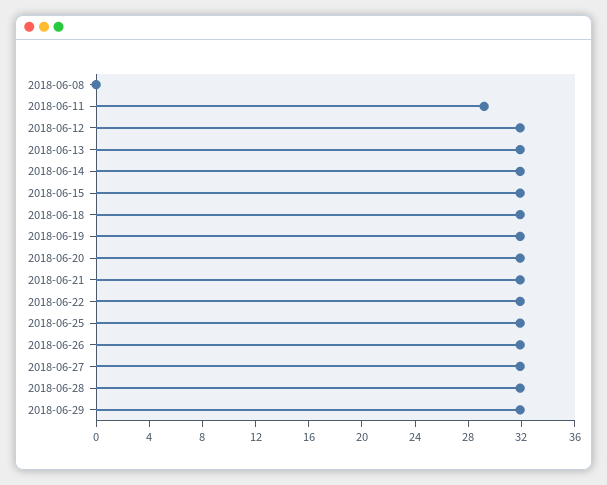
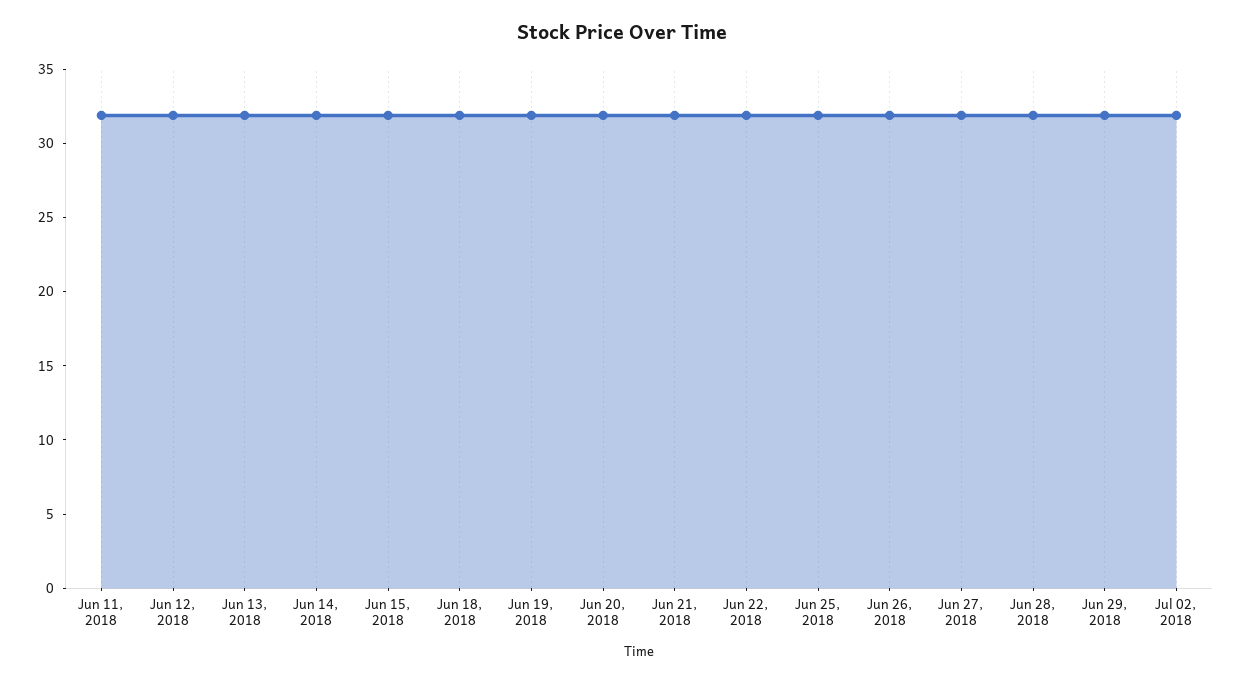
2018-06-08: 0 -> none
2018-06-11: 29 -> 32
Jul 02, 2018: none -> 32

